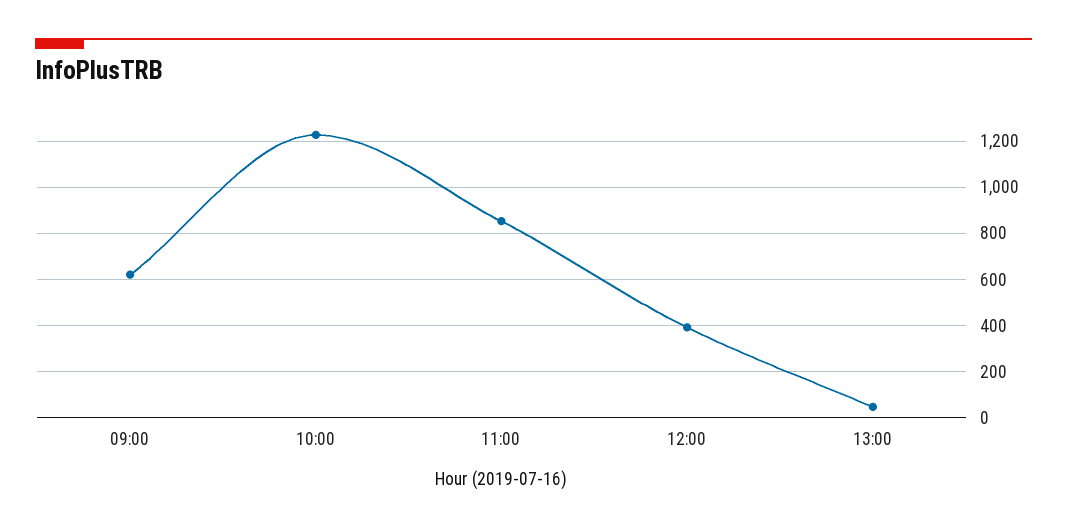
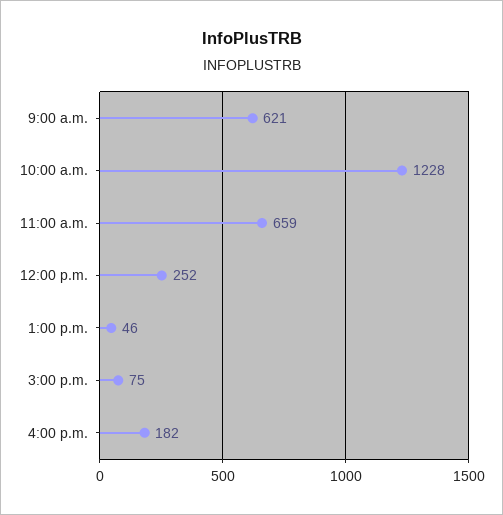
11:00: 850 -> 659
12:00: 400 -> 252
3:00 p.m.: none -> 75
4:00 p.m.: none -> 182

